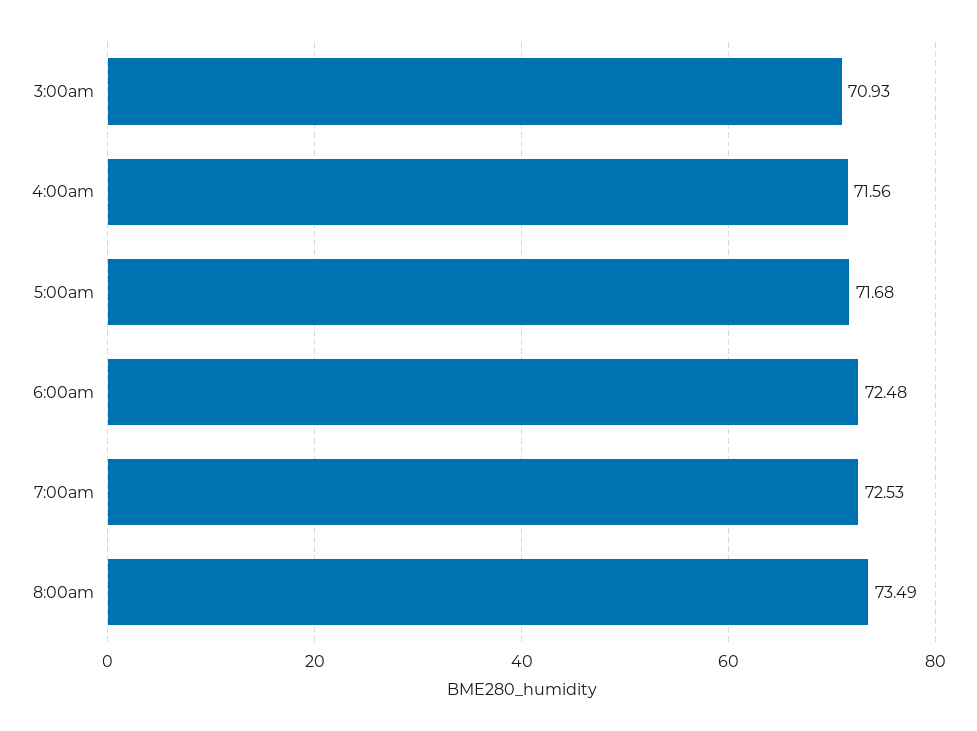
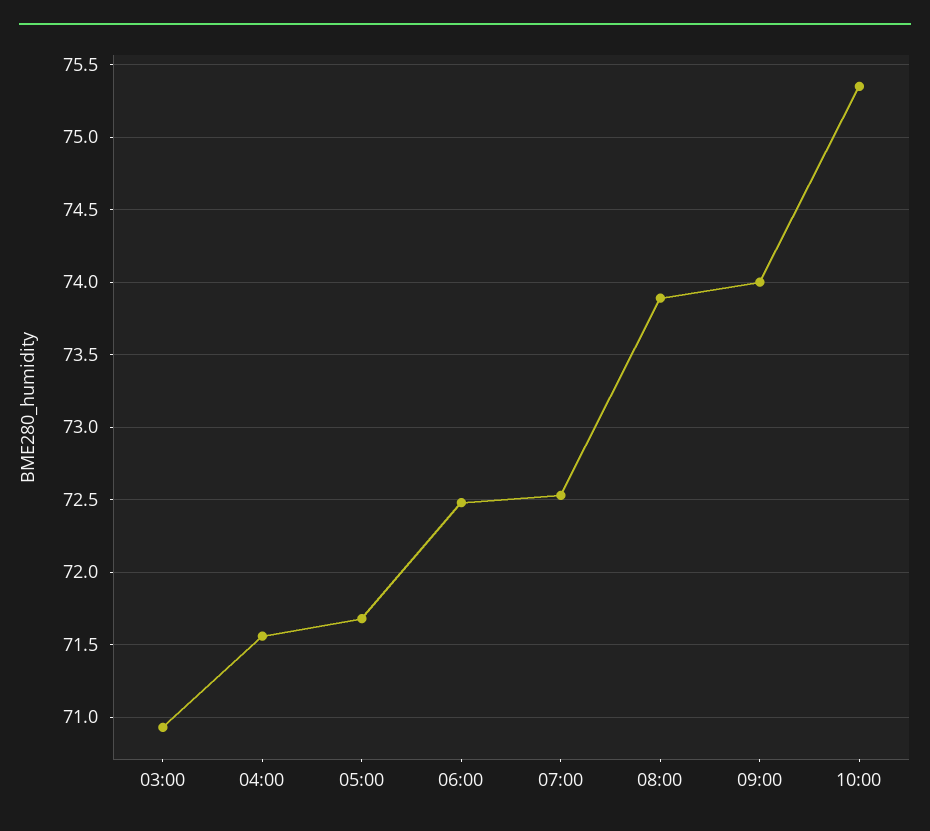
8:00am: 73.49 -> 73.9
09:00: none -> 74
10:00: none -> 75.35

